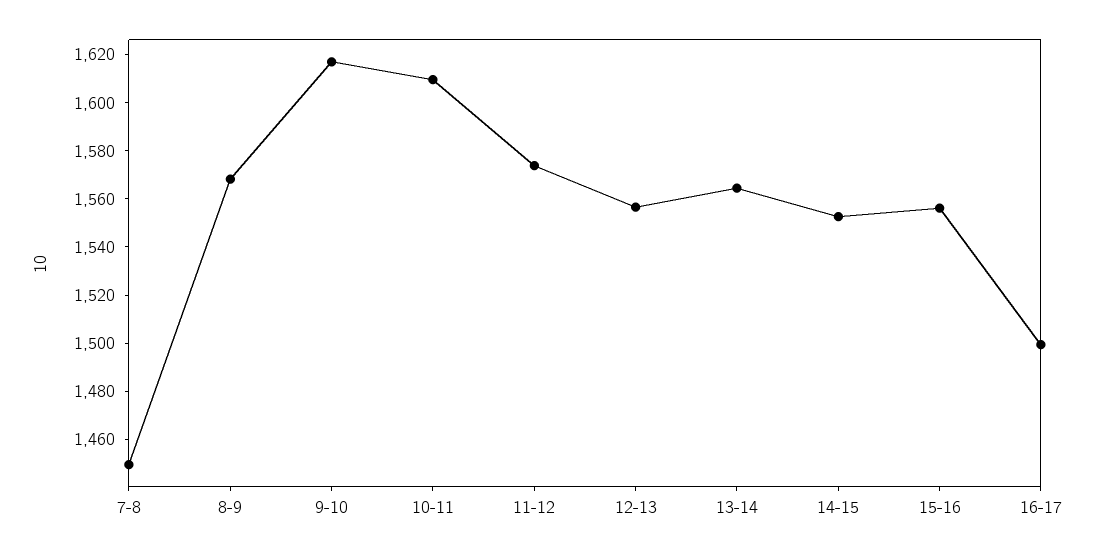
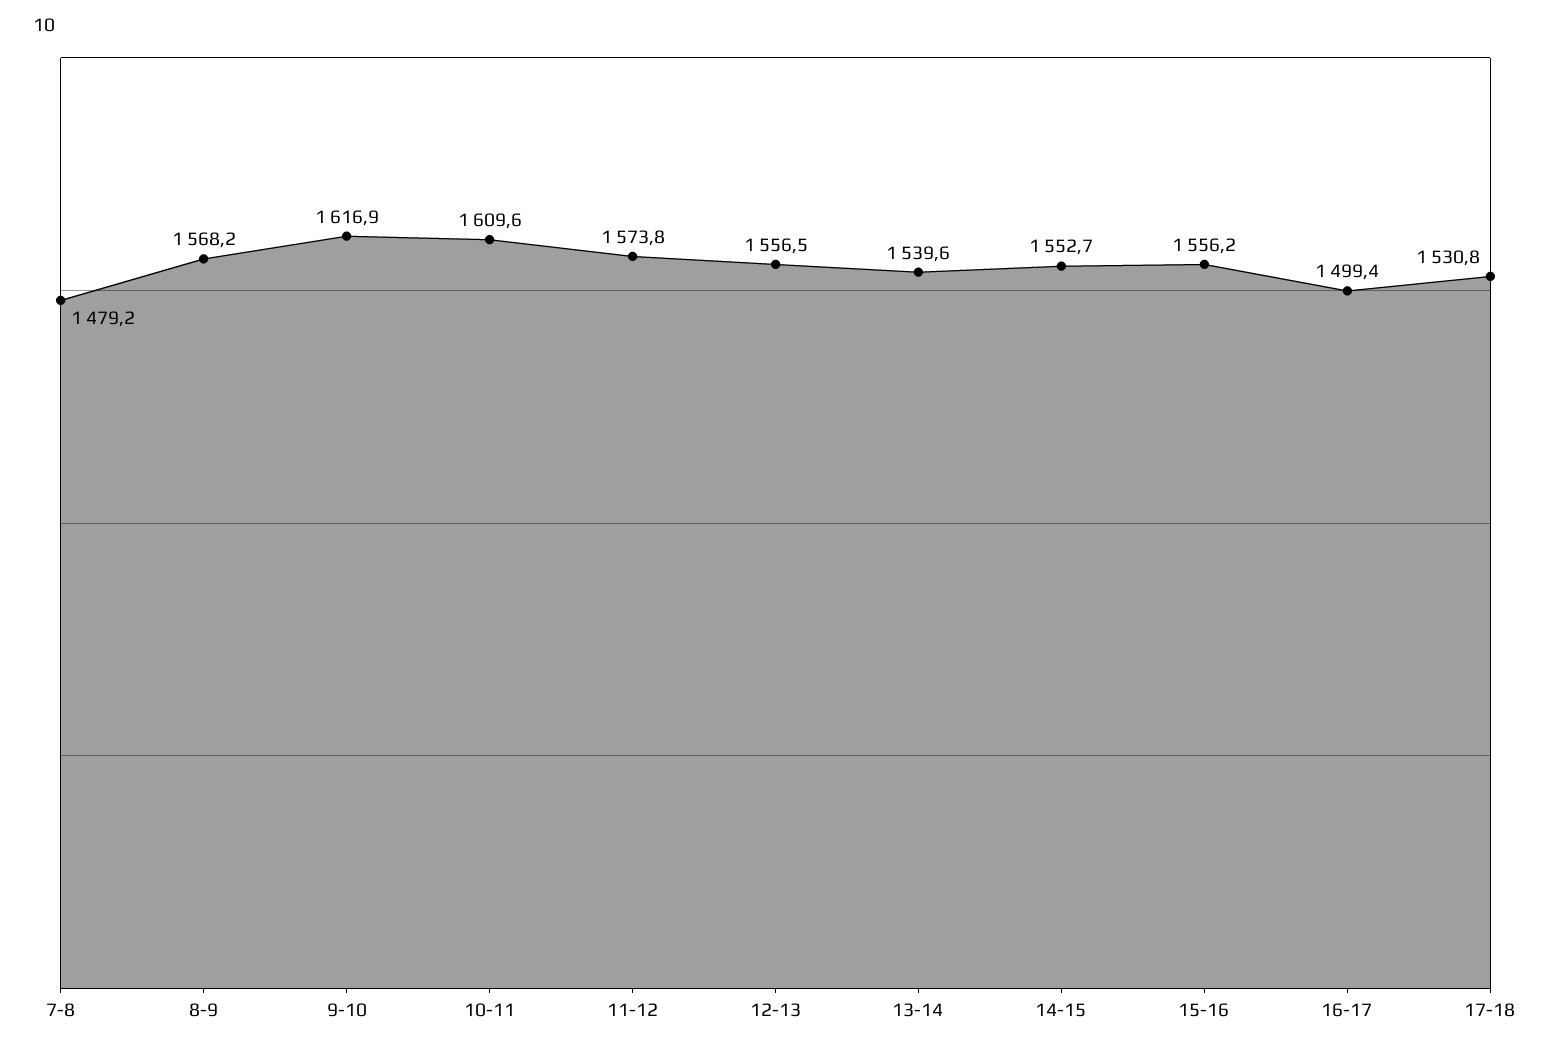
7-8: 1450 -> 1479.2
13-14: 1565 -> 1539.6
17-18: none -> 1530.8

